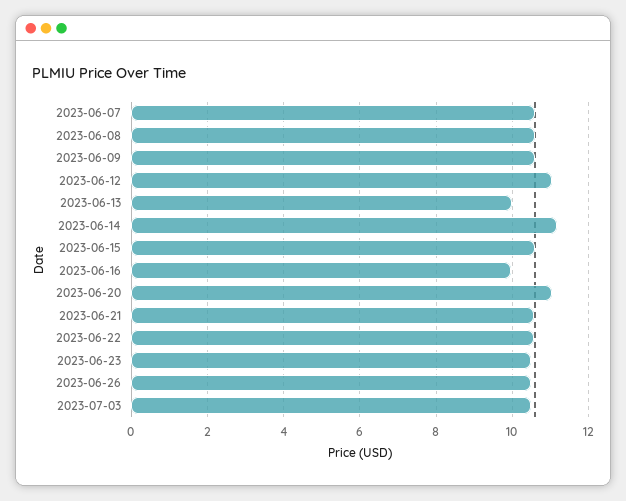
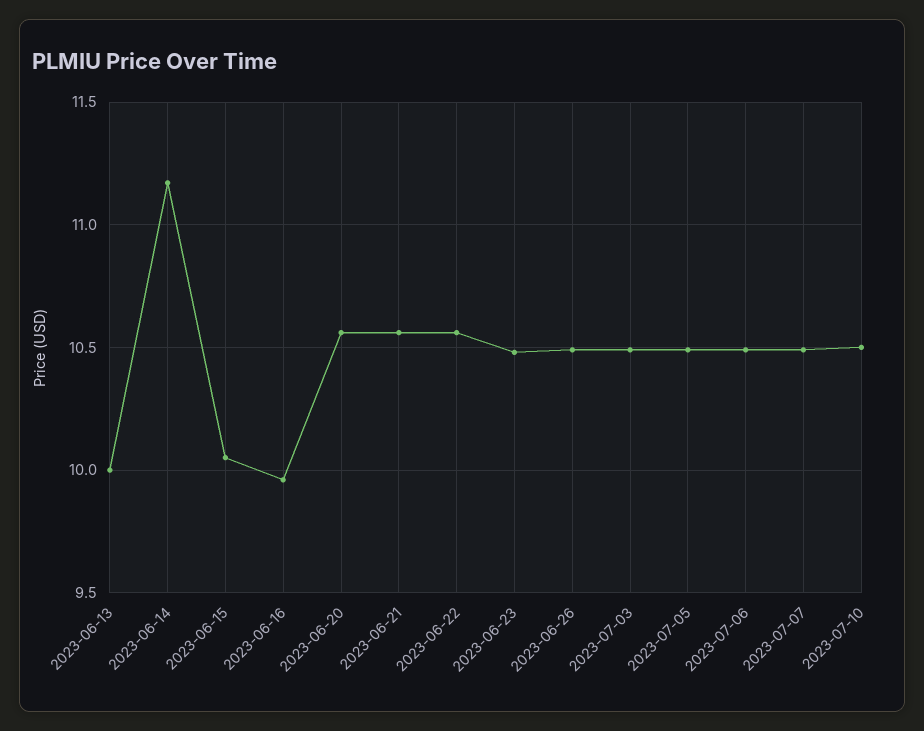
2023-06-07: 10.6 -> none
2023-06-08: 10.6 -> none
2023-06-09: 10.6 -> none
2023-06-12: 11 -> none
2023-06-15: 10.6 -> 10.05
2023-06-20: 11 -> 10.55
2023-07-05: none -> 10.5
2023-07-06: none -> 10.5
2023-07-07: none -> 10.5
2023-07-10: none -> 10.5

